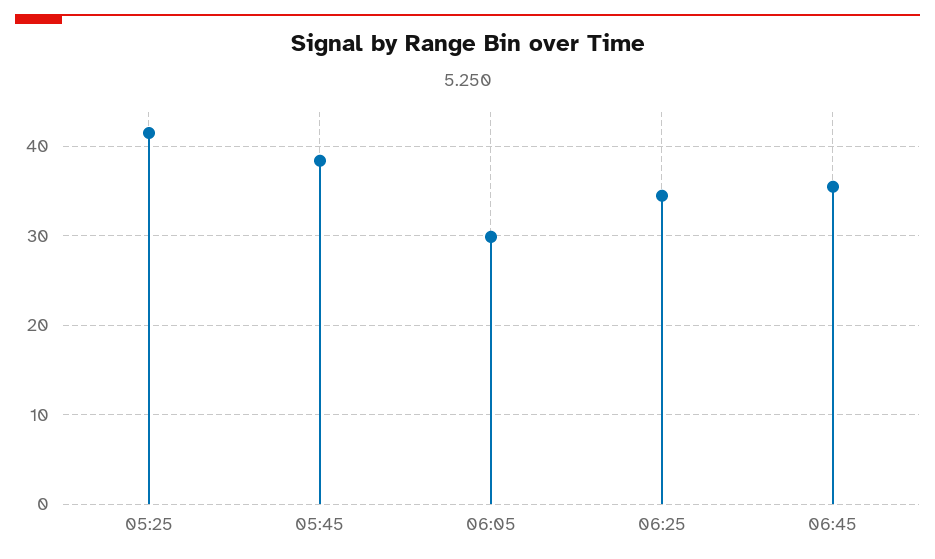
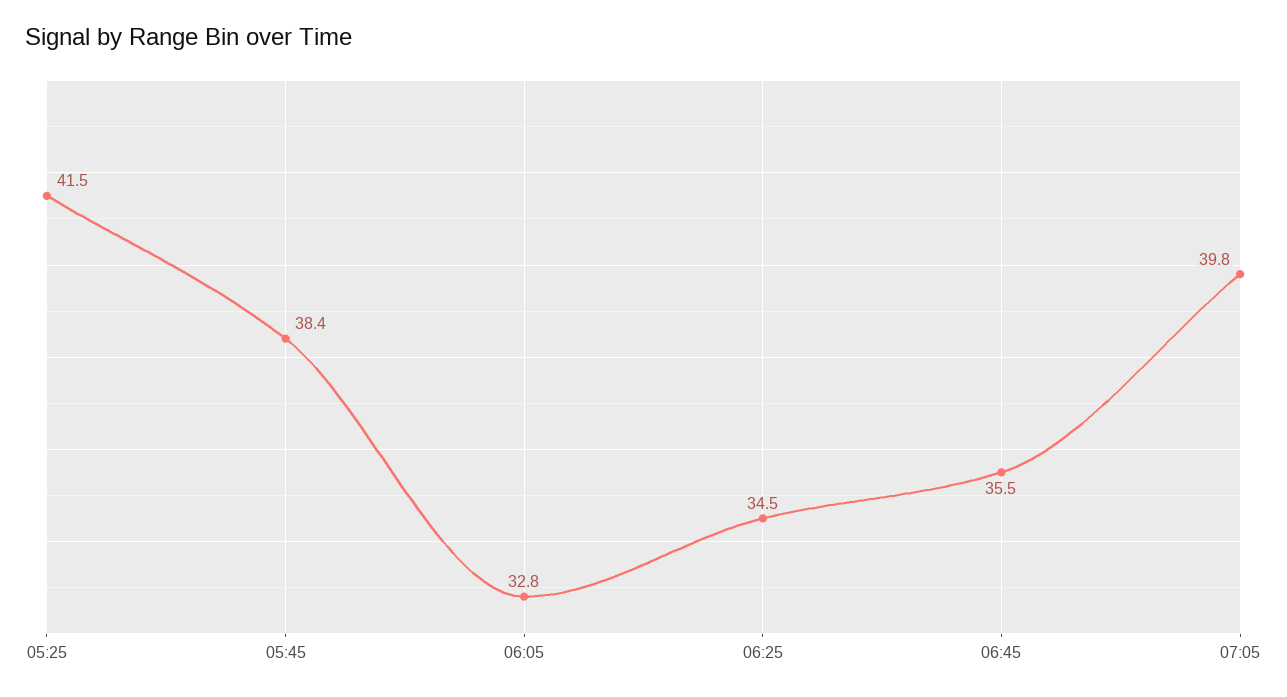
06:05: 30 -> 32.8
07:05: none -> 39.8

